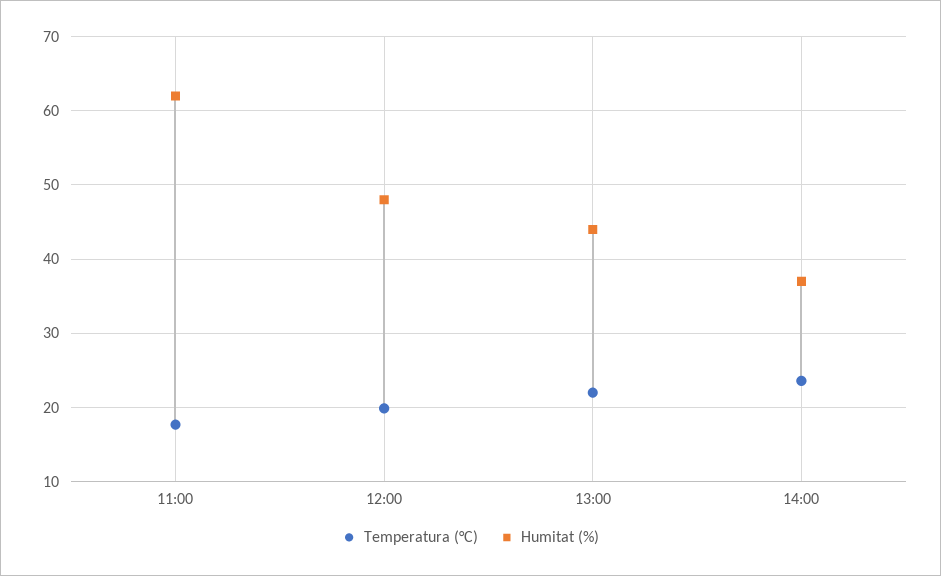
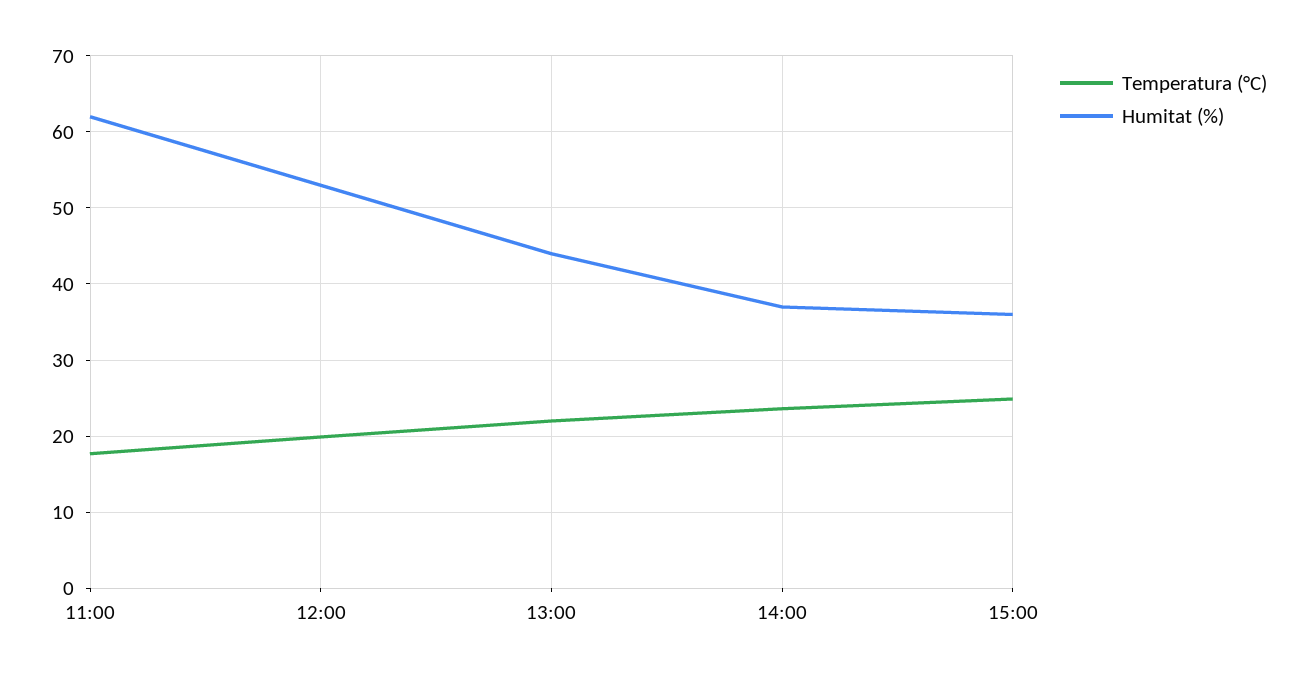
Humitat (%), 12:00: 48 -> 53
Temperatura (°C), 15:00: none -> 25
Humitat (%), 15:00: none -> 36

